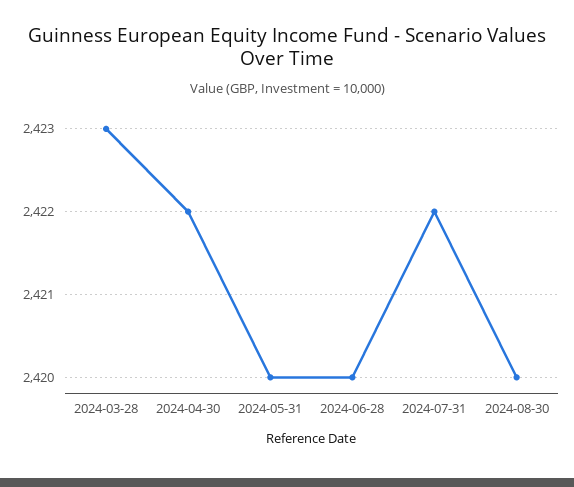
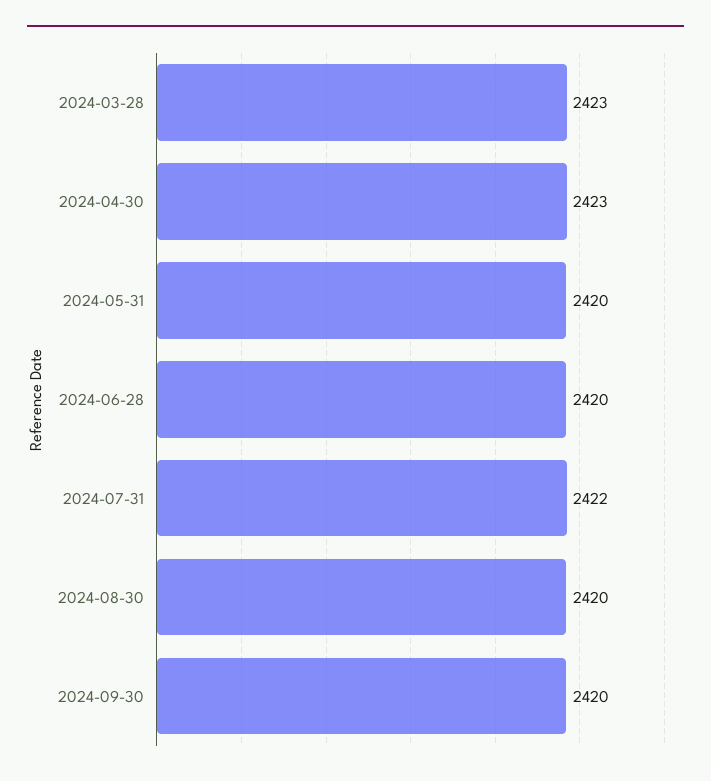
2024-04-30: 2422 -> 2423
2024-09-30: none -> 2420

